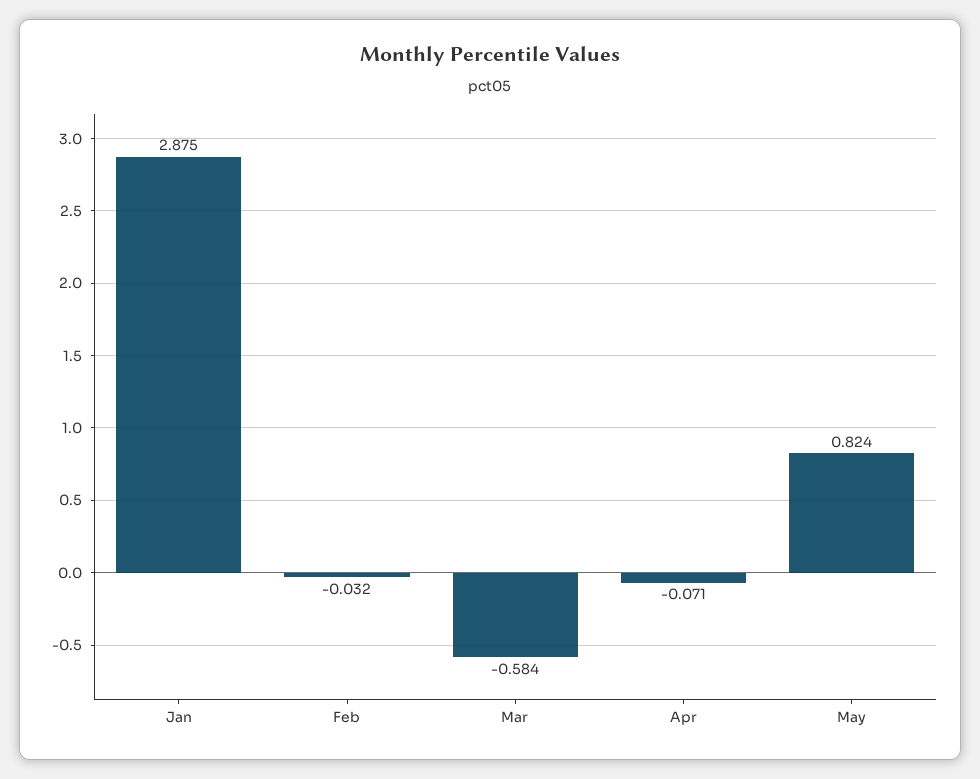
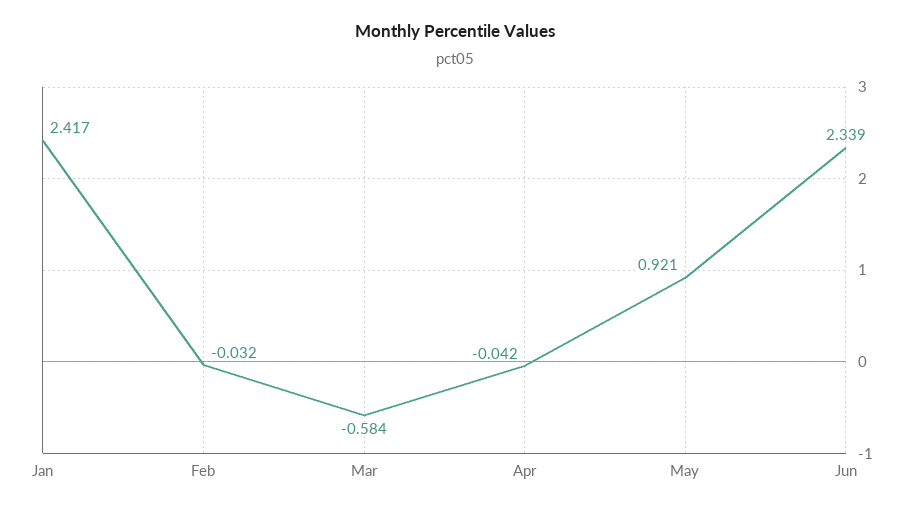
Jan: 2.875 -> 2.417
Apr: -0.071 -> -0.042
May: 0.824 -> 0.921
Jun: none -> 2.339

